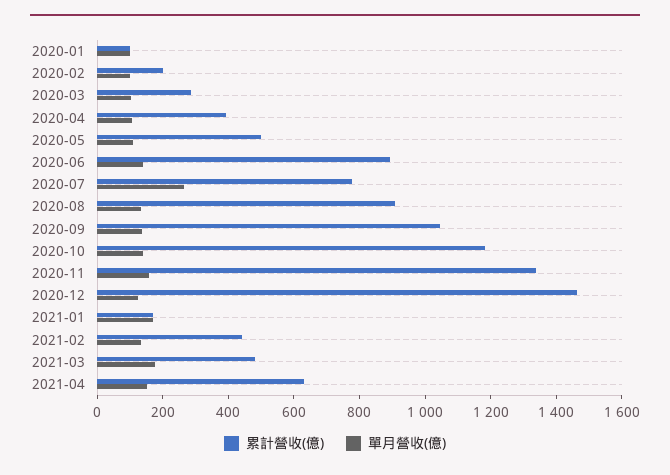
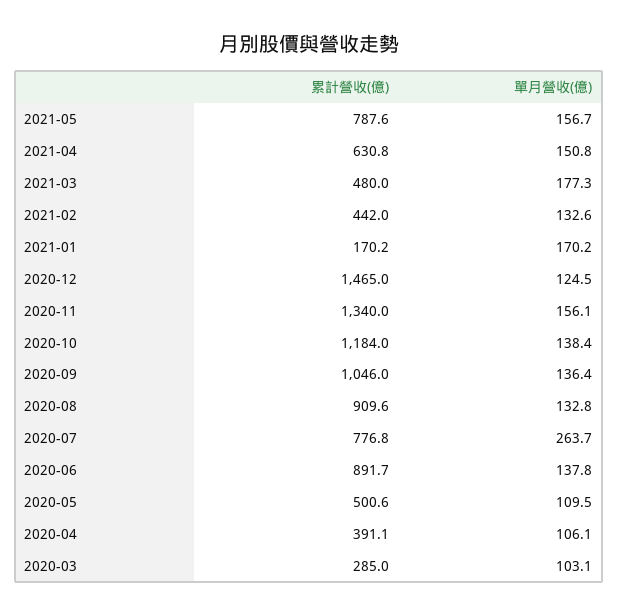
累計營收(億), 2020-01: 100 -> none
單月營收(億), 2020-01: 100 -> none
累計營收(億), 2020-02: 200 -> none
單月營收(億), 2020-02: 100 -> none
累計營收(億), 2021-05: none -> 787.6
單月營收(億), 2021-05: none -> 156.7

